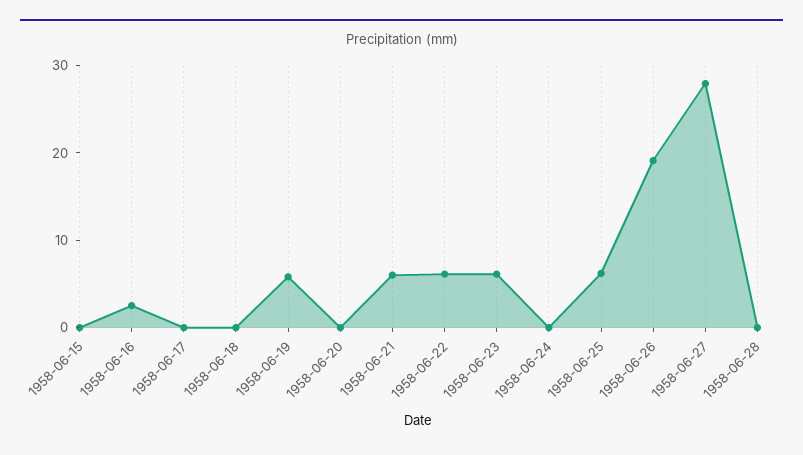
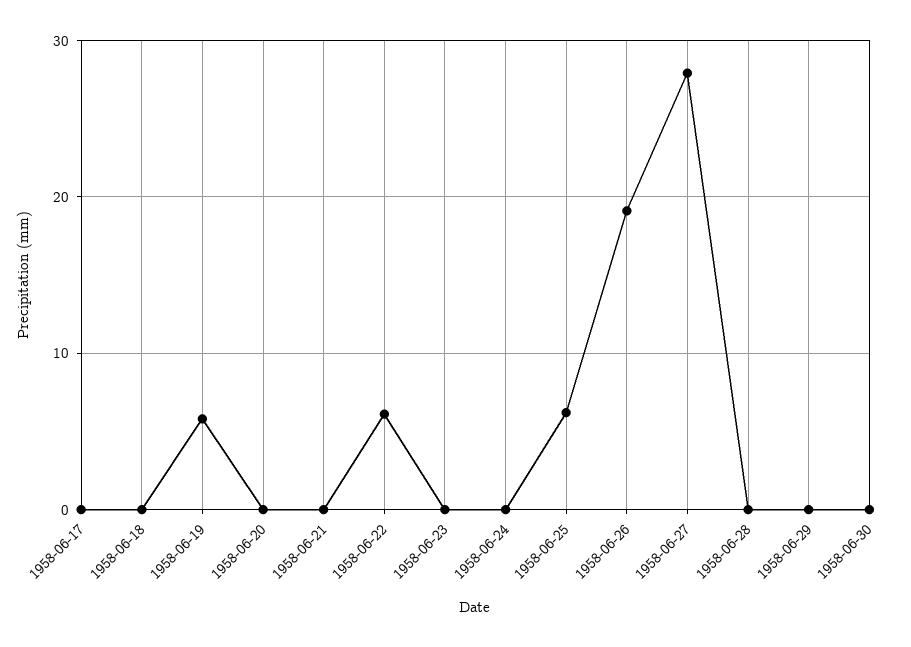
1958-06-15: 0 -> none
1958-06-16: 2 -> none
1958-06-21: 6 -> 0
1958-06-23: 6 -> 0
1958-06-29: none -> 0
1958-06-30: none -> 0

